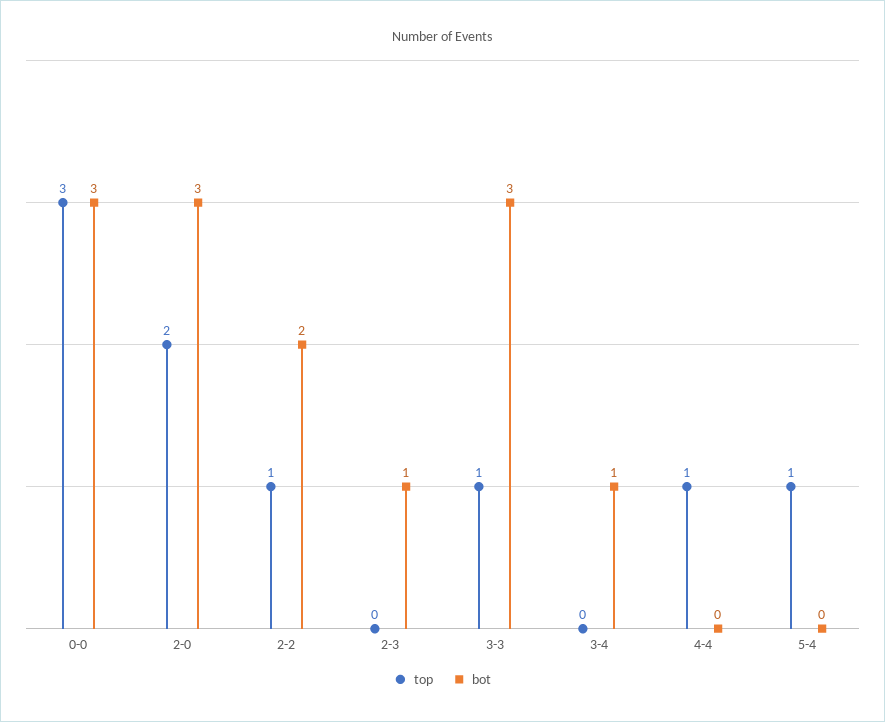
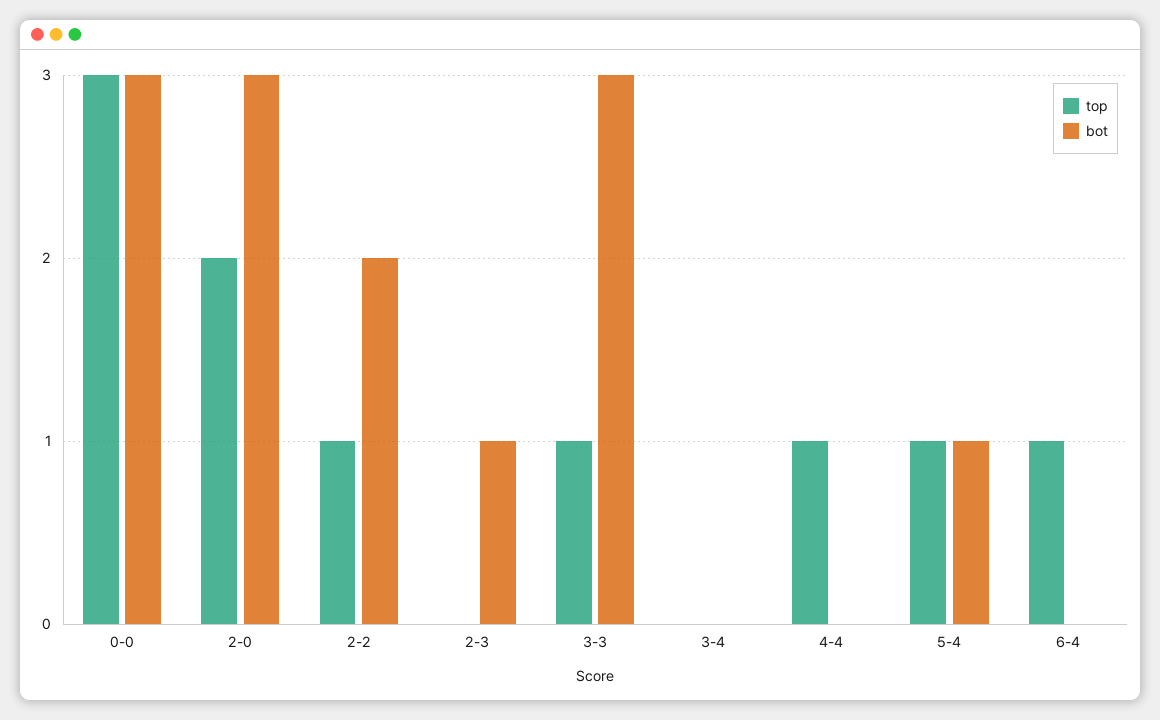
bot, 3-4: 1 -> 0
bot, 5-4: 0 -> 1
top, 6-4: none -> 1
bot, 6-4: none -> 0

